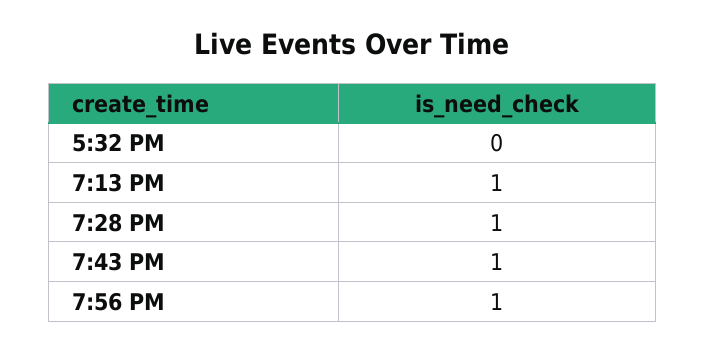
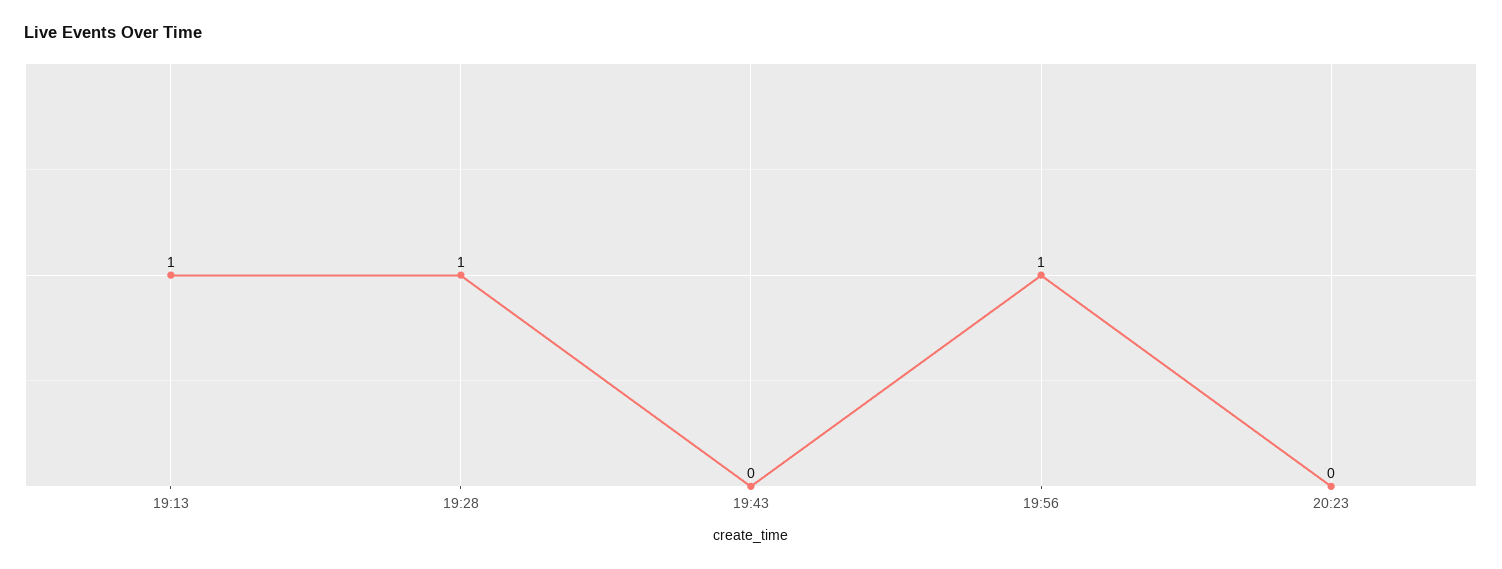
5:32 PM: 0 -> none
7:43 PM: 1 -> 0
20:23: none -> 0

